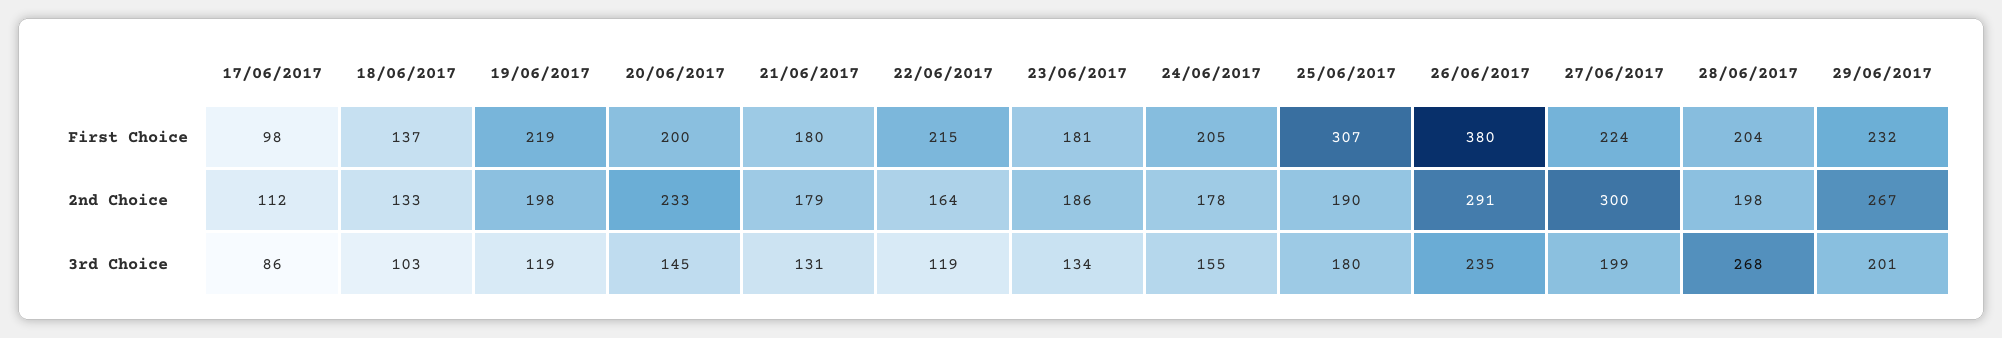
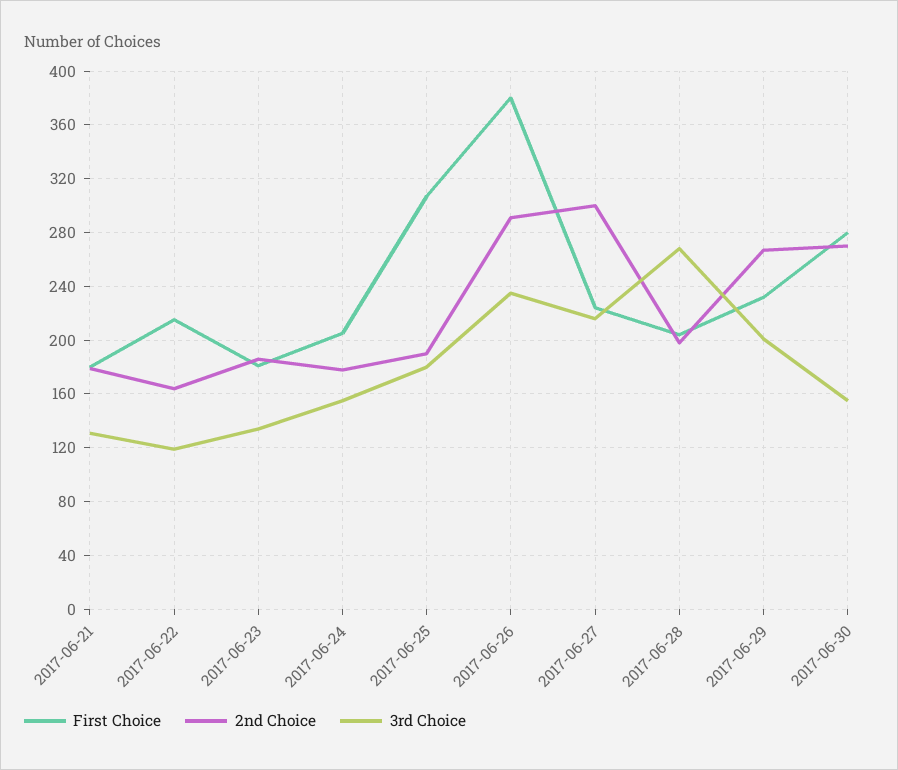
First Choice, 17/06/2017: 98 -> none
First Choice, 18/06/2017: 137 -> none
First Choice, 19/06/2017: 219 -> none
First Choice, 20/06/2017: 200 -> none
2nd Choice, 17/06/2017: 112 -> none
2nd Choice, 18/06/2017: 133 -> none
2nd Choice, 19/06/2017: 198 -> none
2nd Choice, 20/06/2017: 233 -> none
3rd Choice, 17/06/2017: 86 -> none
3rd Choice, 18/06/2017: 103 -> none
3rd Choice, 19/06/2017: 119 -> none
3rd Choice, 20/06/2017: 145 -> none
3rd Choice, 27/06/2017: 199 -> 215
First Choice, 2017-06-30: none -> 280
2nd Choice, 2017-06-30: none -> 270
3rd Choice, 2017-06-30: none -> 155

